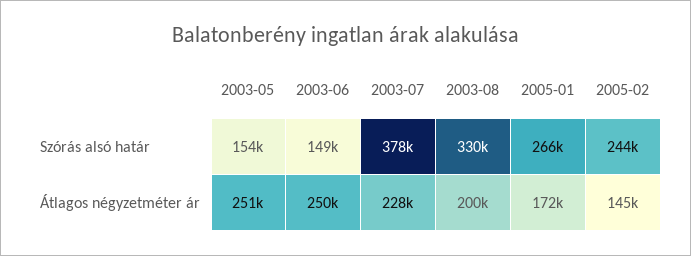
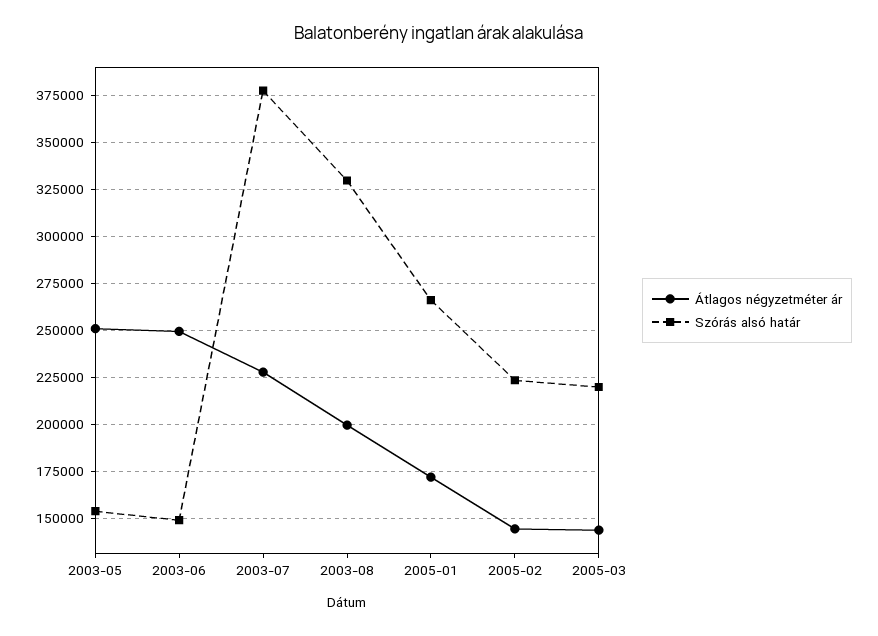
Szórás alsó határ, 2005-02: 244000 -> 225000
Átlagos négyzetméter ár, 2005-03: none -> 145000
Szórás alsó határ, 2005-03: none -> 220000

